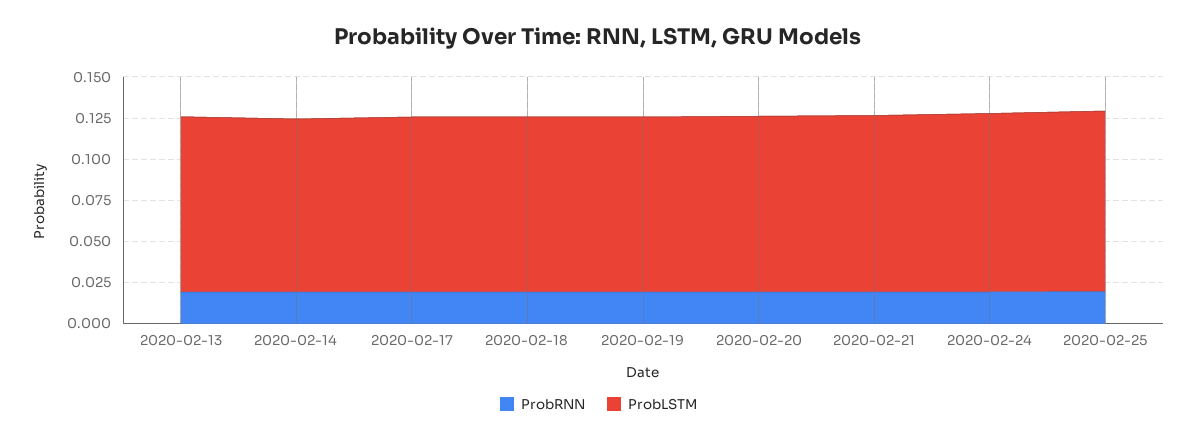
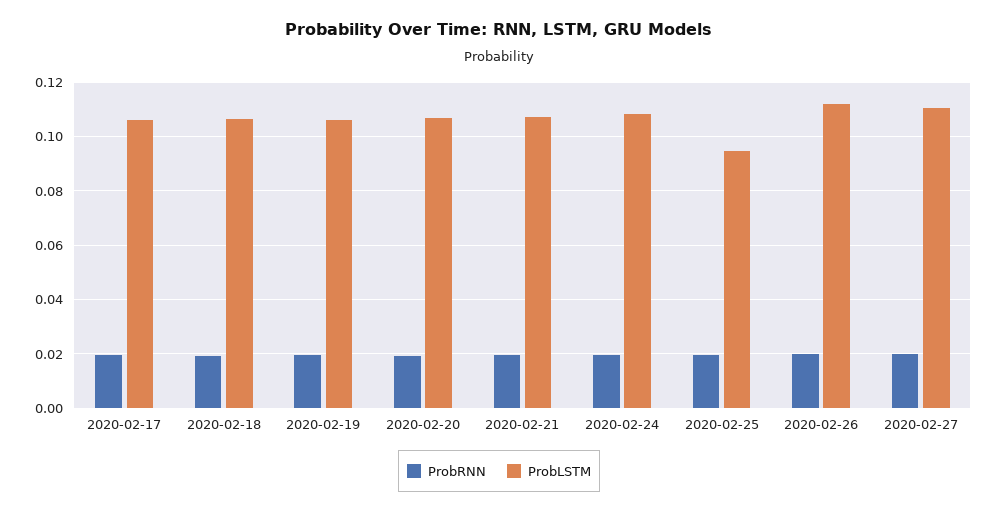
ProbRNN, 2020-02-13: 0.02 -> none
ProbLSTM, 2020-02-13: 0.105 -> none
ProbRNN, 2020-02-14: 0.02 -> none
ProbLSTM, 2020-02-14: 0.105 -> none
ProbLSTM, 2020-02-25: 0.11 -> 0.095
ProbRNN, 2020-02-26: none -> 0.02
ProbLSTM, 2020-02-26: none -> 0.1125
ProbRNN, 2020-02-27: none -> 0.02
ProbLSTM, 2020-02-27: none -> 0.11

